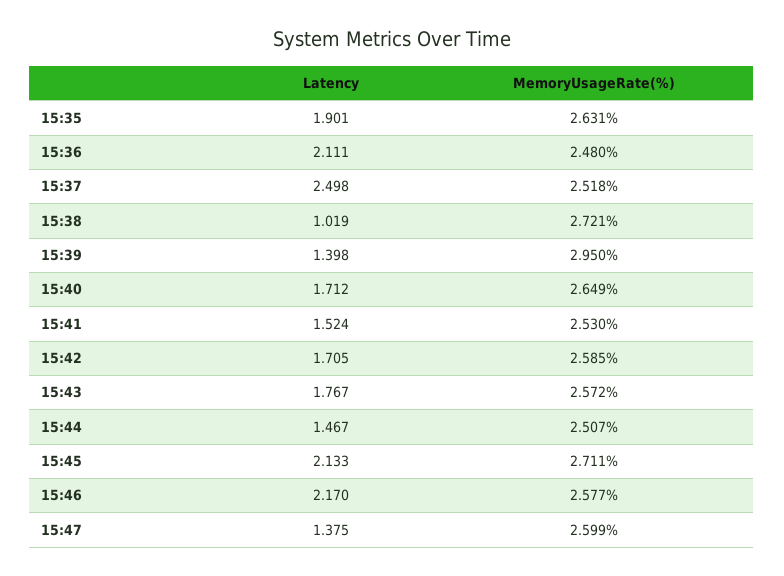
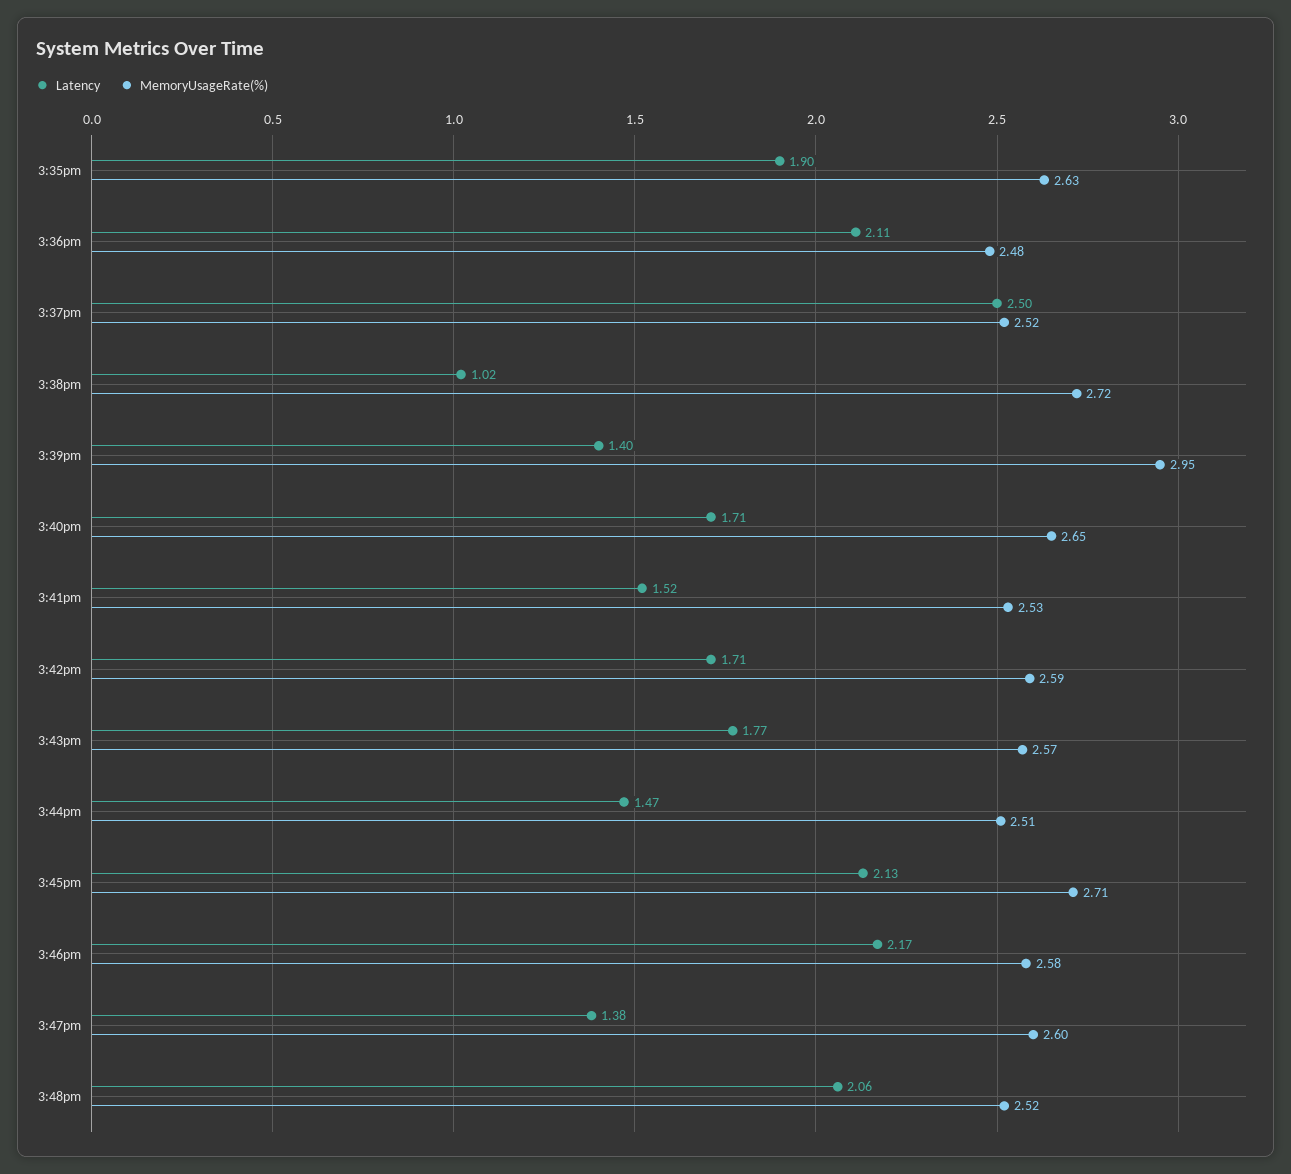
Latency, 3:48pm: none -> 2.06
MemoryUsageRate(%), 3:48pm: none -> 2.52

